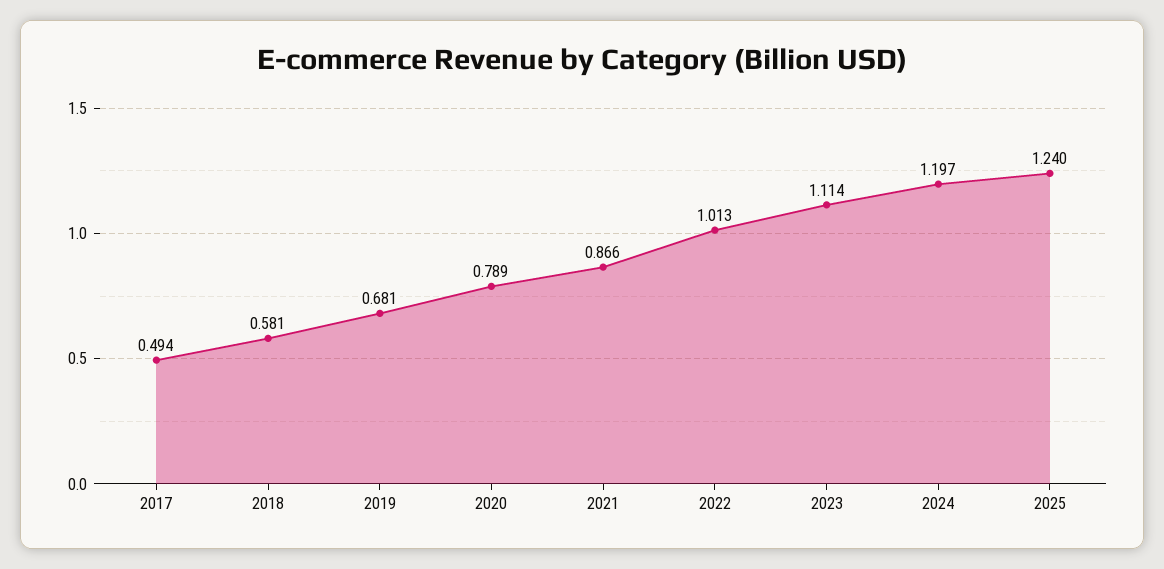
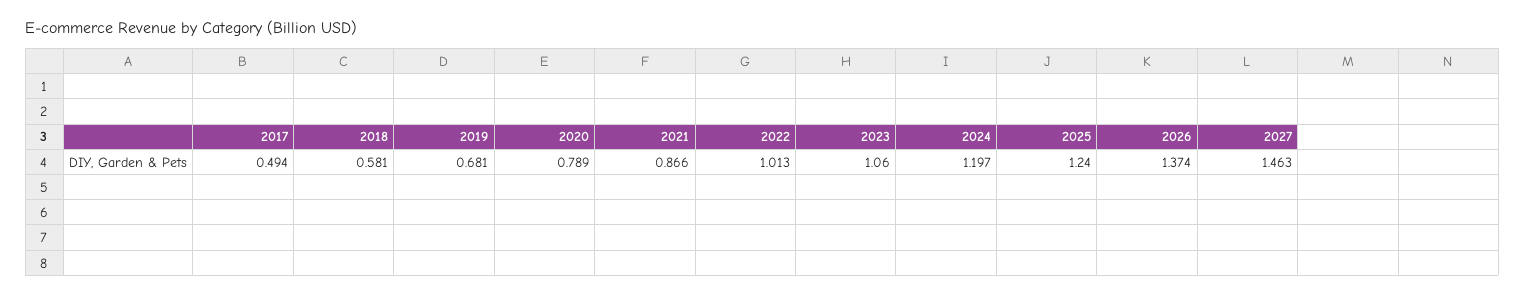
2023: 1.114 -> 1.06
2026: none -> 1.374
2027: none -> 1.463

